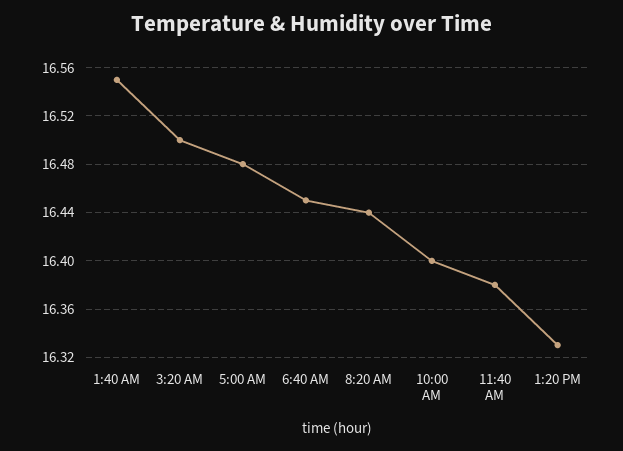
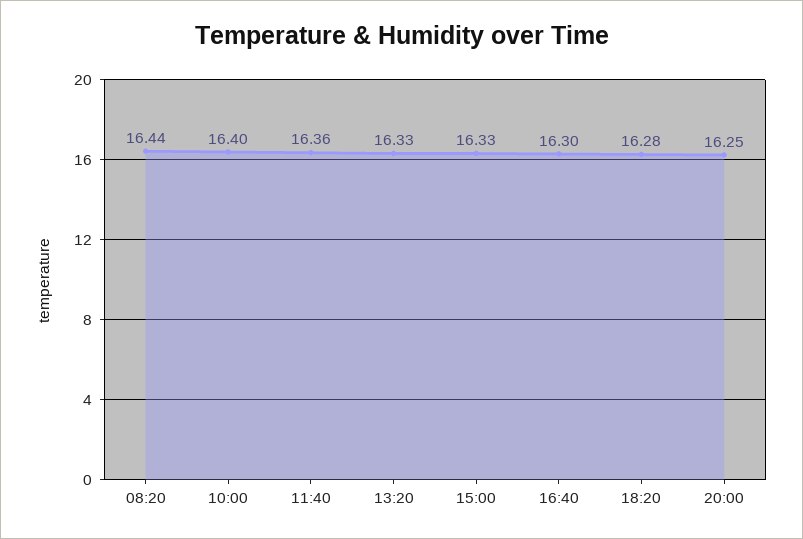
1:40 AM: 16.55 -> none
3:20 AM: 16.5 -> none
5:00 AM: 16.48 -> none
6:40 AM: 16.45 -> none
11:40 AM: 16.38 -> 16.36
15:00: none -> 16.33
16:40: none -> 16.3
18:20: none -> 16.28
20:00: none -> 16.25

